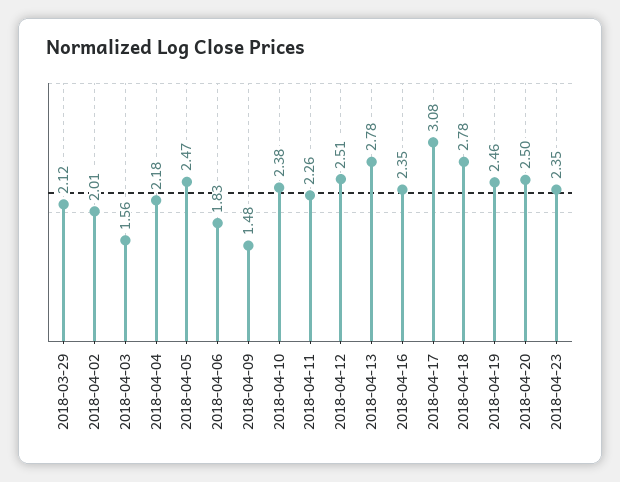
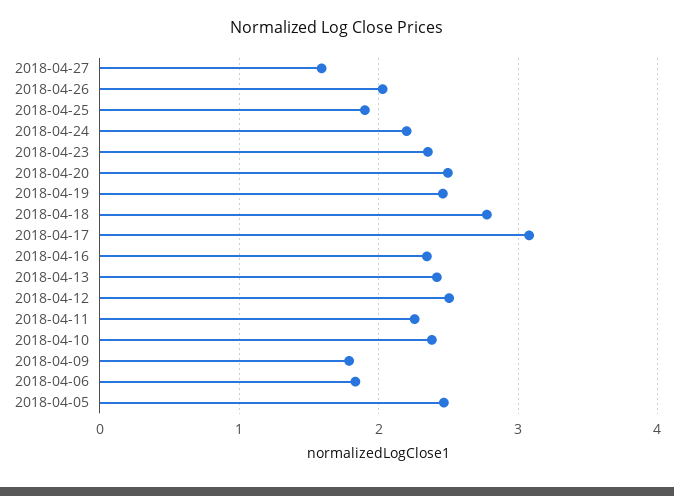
2018-03-29: 2.12 -> none
2018-04-02: 2.01 -> none
2018-04-03: 1.56 -> none
2018-04-04: 2.18 -> none
2018-04-09: 1.48 -> 1.8
2018-04-13: 2.78 -> 2.4
2018-04-27: none -> 1.6
2018-04-26: none -> 2
2018-04-25: none -> 1.9
2018-04-24: none -> 2.2

